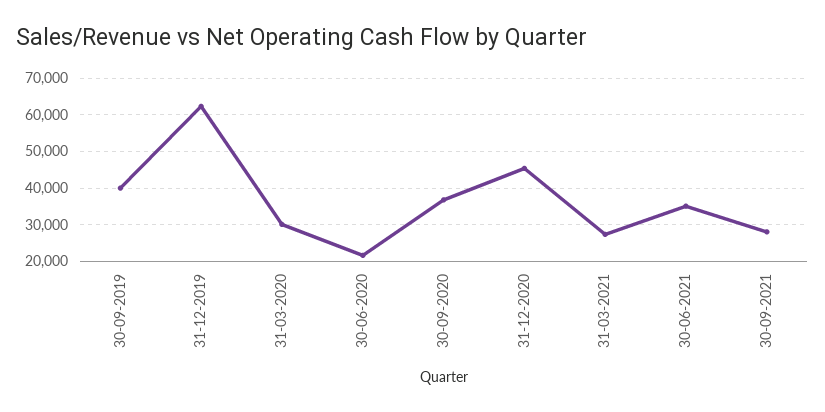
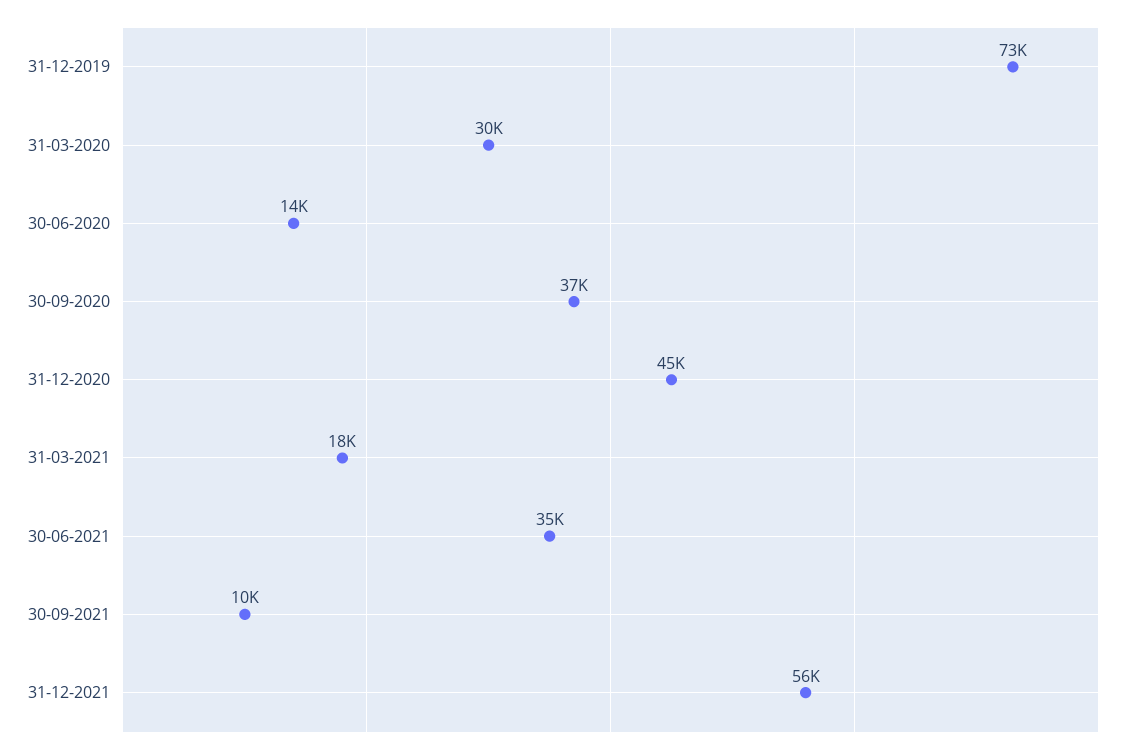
30-09-2019: 40000 -> none
31-12-2019: 62000 -> 73000
30-06-2020: 22000 -> 14000
31-03-2021: 28000 -> 18000
30-09-2021: 28000 -> 10000
31-12-2021: none -> 56000

